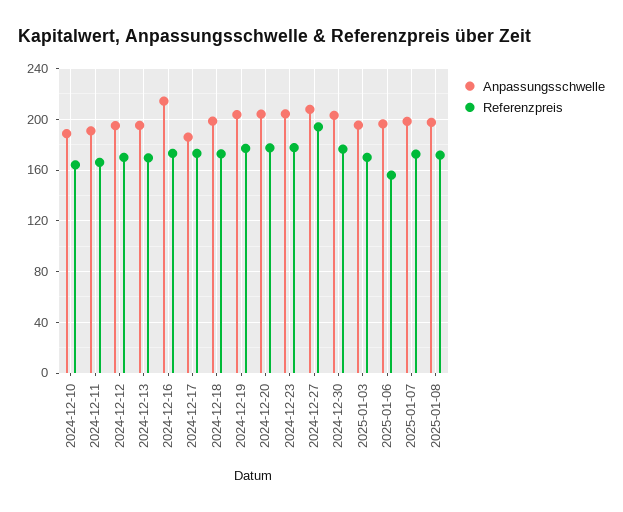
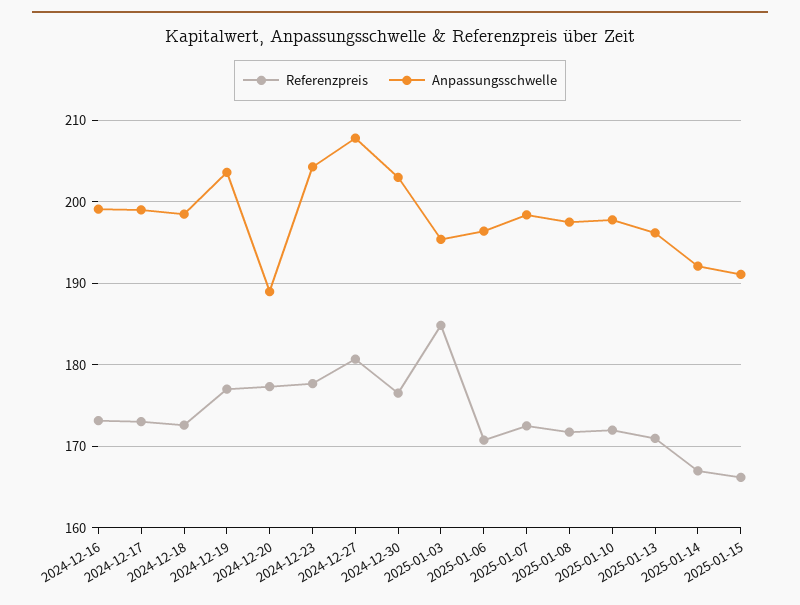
Anpassungsschwelle, 2024-12-10: 190 -> none
Referenzpreis, 2024-12-10: 165 -> none
Anpassungsschwelle, 2024-12-11: 190 -> none
Referenzpreis, 2024-12-11: 165 -> none
Anpassungsschwelle, 2024-12-12: 195 -> none
Referenzpreis, 2024-12-12: 170 -> none
Anpassungsschwelle, 2024-12-13: 195 -> none
Referenzpreis, 2024-12-13: 170 -> none
Anpassungsschwelle, 2024-12-16: 215 -> 199
Anpassungsschwelle, 2024-12-17: 185 -> 199
Anpassungsschwelle, 2024-12-20: 205 -> 189
Referenzpreis, 2024-12-27: 195 -> 181
Referenzpreis, 2025-01-03: 170 -> 185
Referenzpreis, 2025-01-06: 155 -> 171
Referenzpreis, 2025-01-10: none -> 172
Anpassungsschwelle, 2025-01-10: none -> 198
Referenzpreis, 2025-01-13: none -> 171
Anpassungsschwelle, 2025-01-13: none -> 196
Referenzpreis, 2025-01-14: none -> 167
Anpassungsschwelle, 2025-01-14: none -> 192
Referenzpreis, 2025-01-15: none -> 166
Anpassungsschwelle, 2025-01-15: none -> 191

